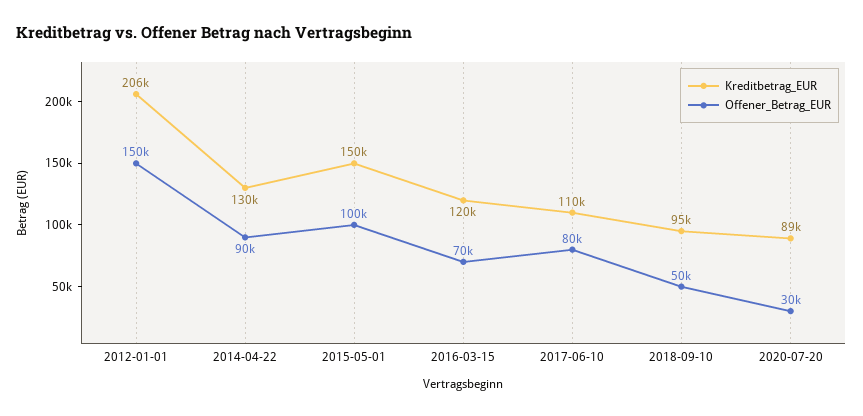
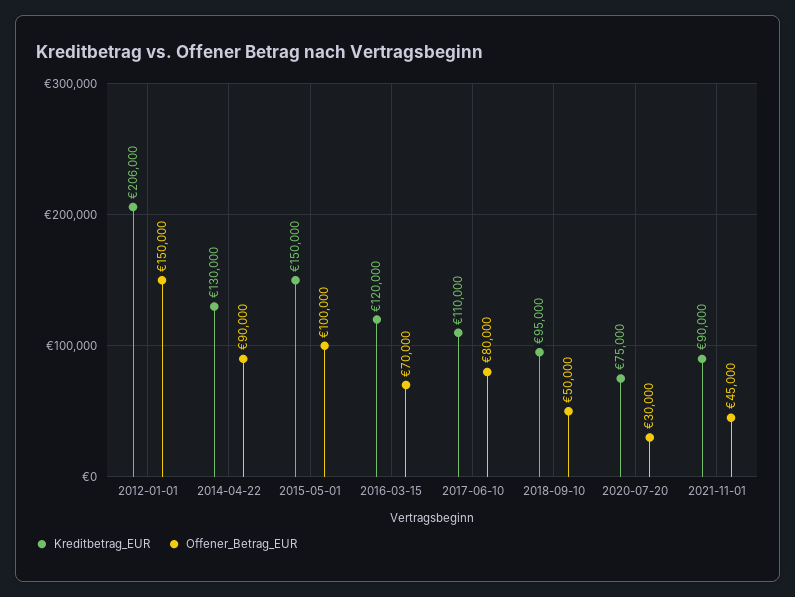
Kreditbetrag_EUR, 2020-07-20: 89000 -> 75000
Kreditbetrag_EUR, 2021-11-01: none -> 90000
Offener_Betrag_EUR, 2021-11-01: none -> 45000

